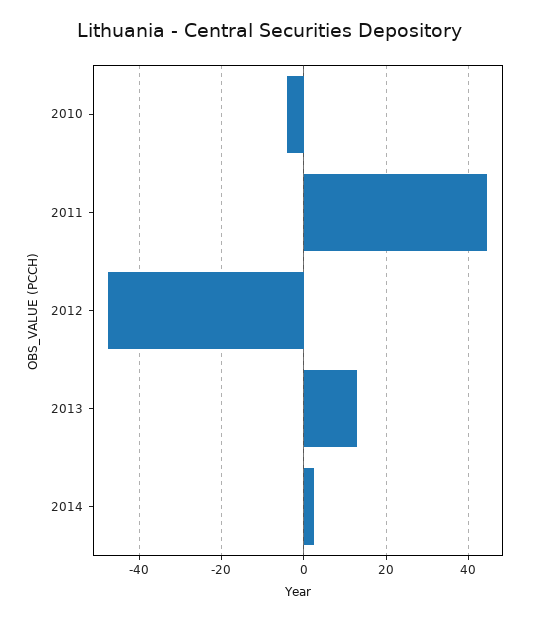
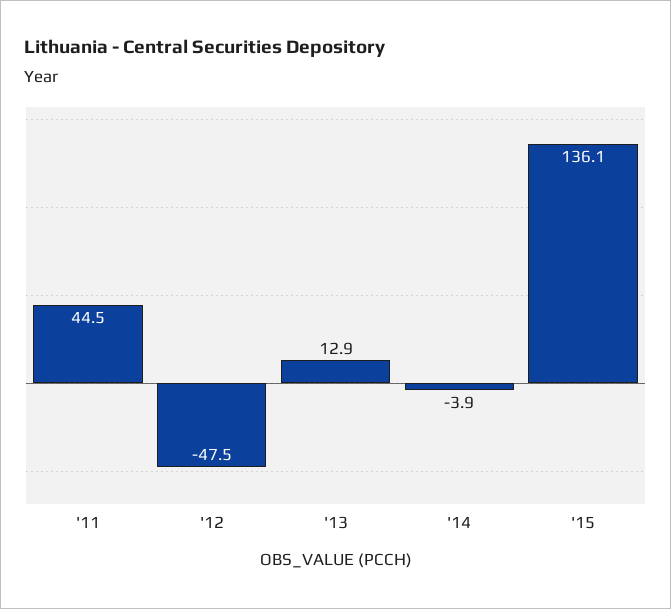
2010: -4 -> none
2014: 2 -> -3.9
'15: none -> 136.1

